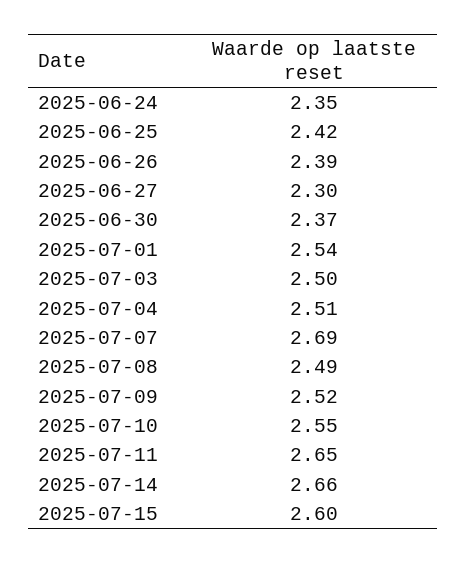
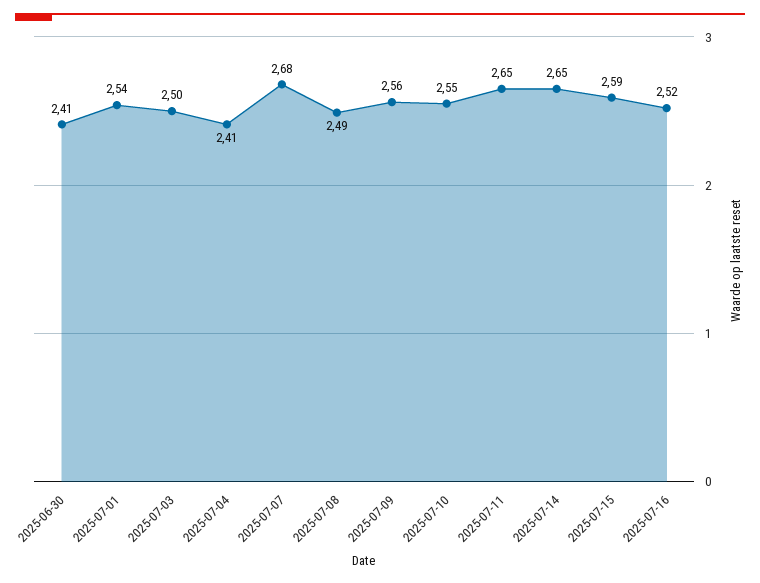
2025-06-24: 2.35 -> none
2025-06-25: 2.42 -> none
2025-06-26: 2.39 -> none
2025-06-27: 2.3 -> none
2025-06-30: 2.37 -> 2.41
2025-07-04: 2.51 -> 2.41
2025-07-07: 2.69 -> 2.68
2025-07-09: 2.52 -> 2.56
2025-07-14: 2.66 -> 2.65
2025-07-15: 2.6 -> 2.59
2025-07-16: none -> 2.52

